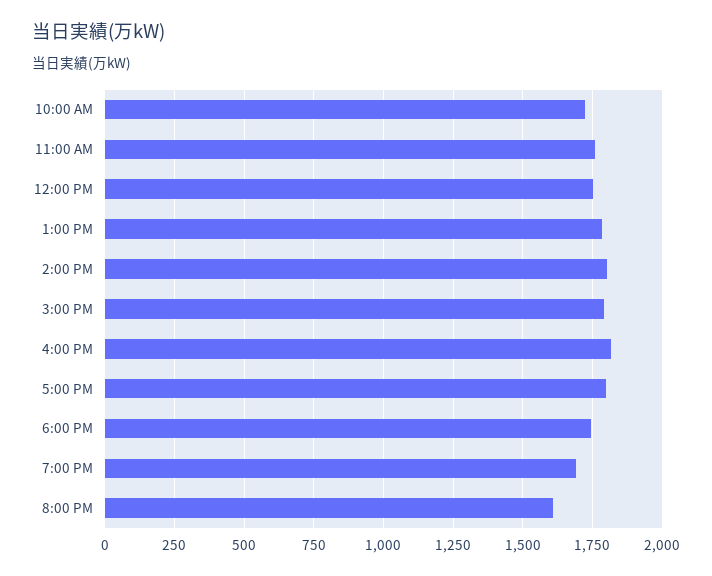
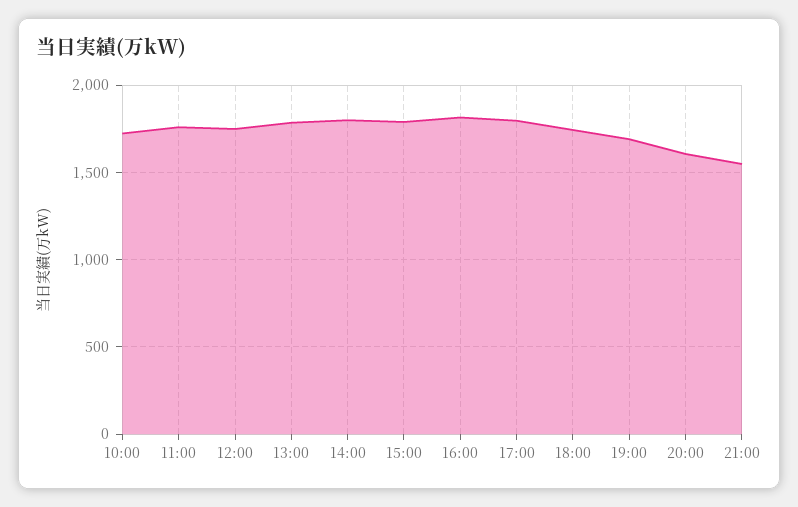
21:00: none -> 1550

